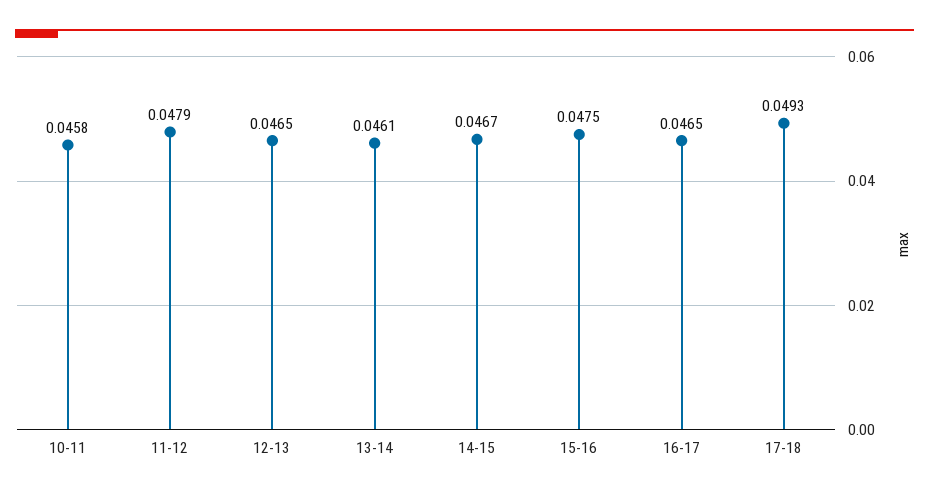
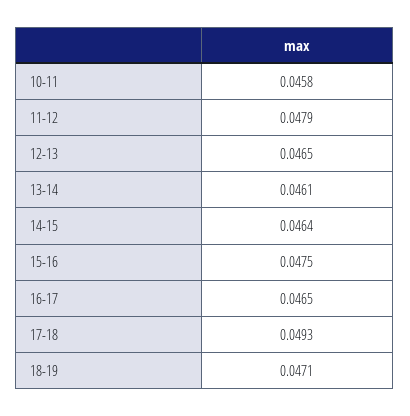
14-15: 0.0467 -> 0.0464
18-19: none -> 0.0471

